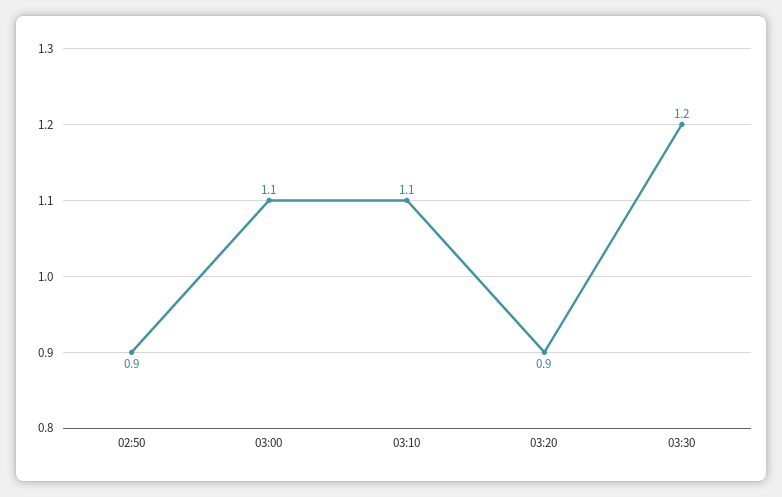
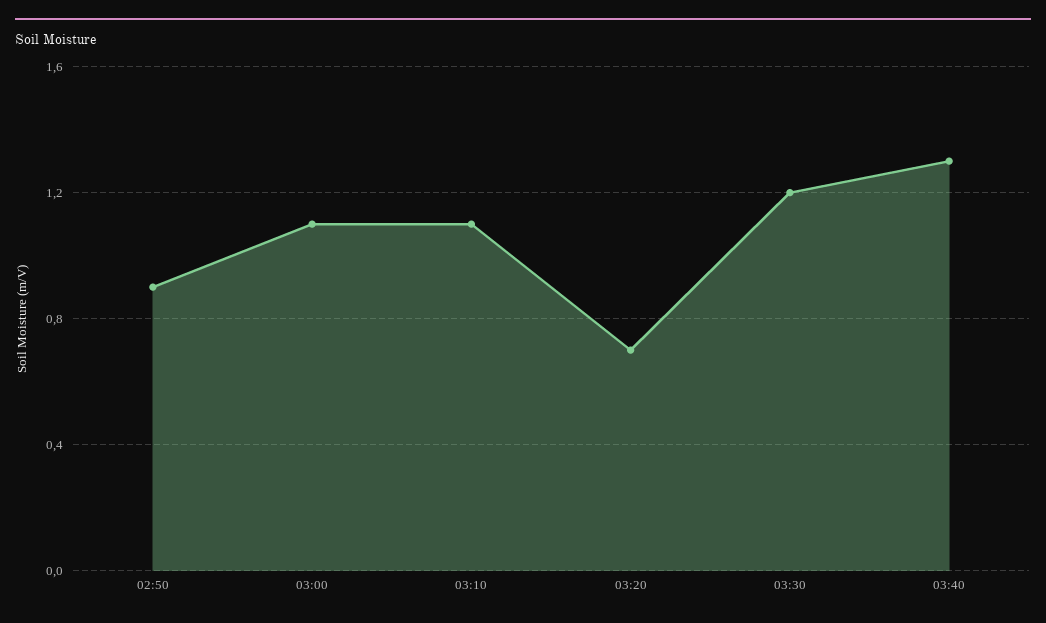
03:20: 0.9 -> 0.7
03:40: none -> 1.3

